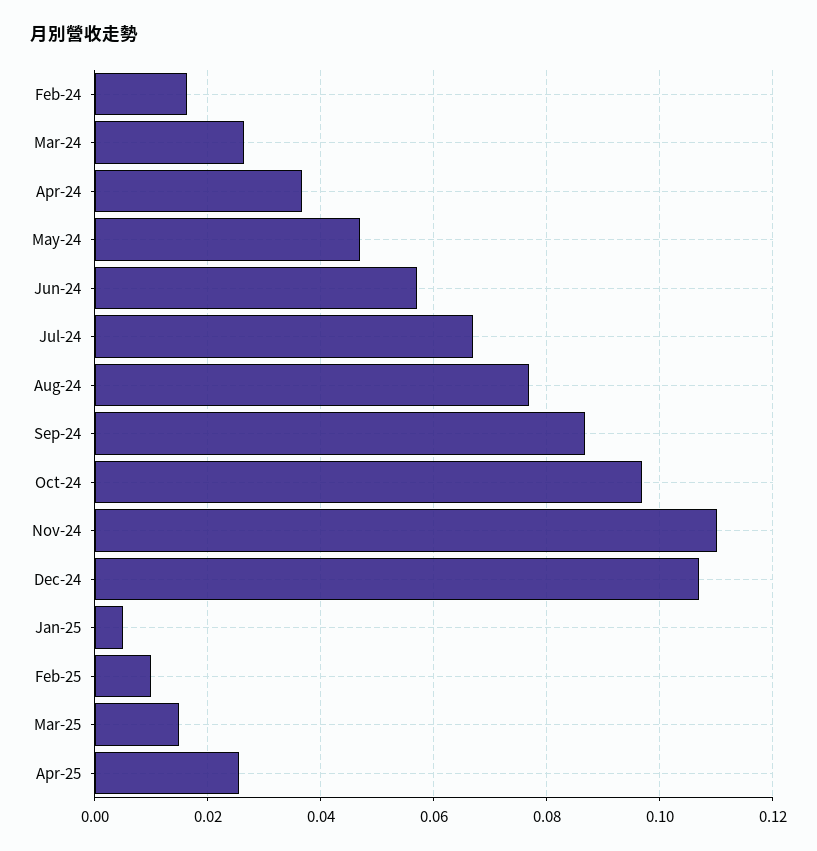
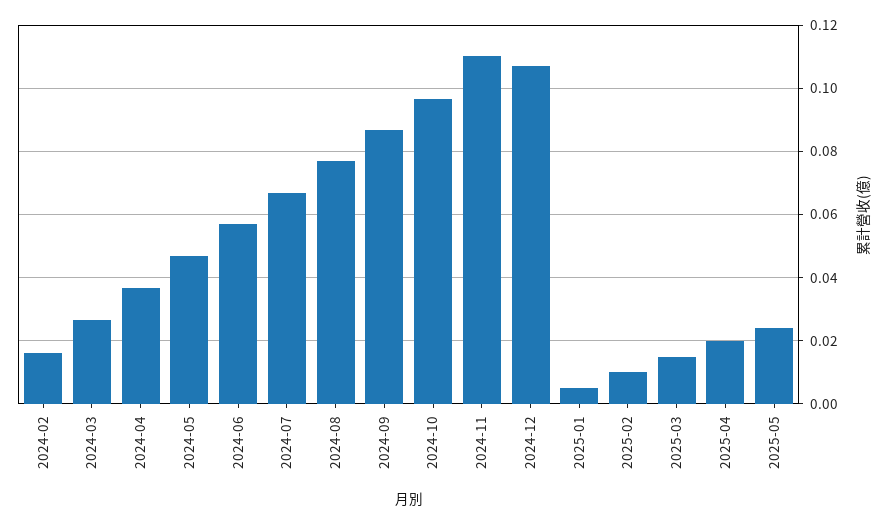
Apr-25: 0.026 -> 0.02
2025-05: none -> 0.024

